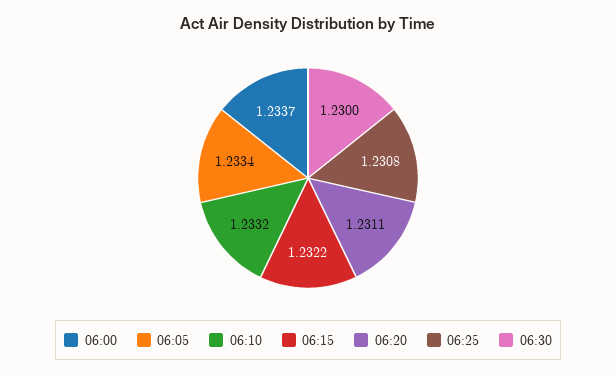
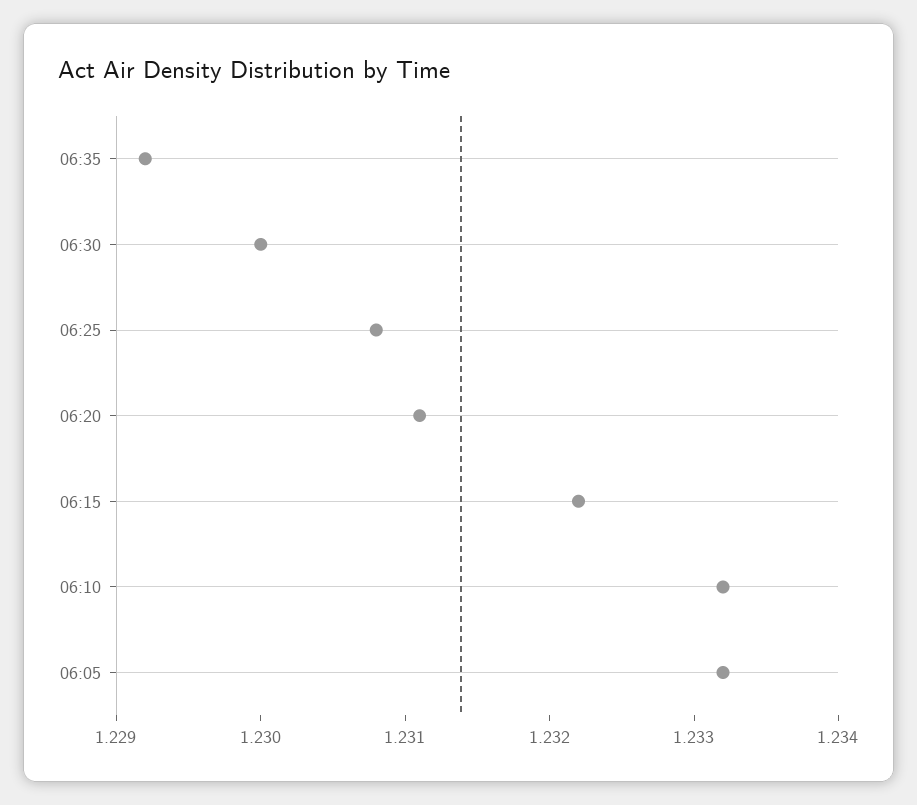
06:00: 1.2337 -> none
06:05: 1.2334 -> 1.2332
06:35: none -> 1.2292

